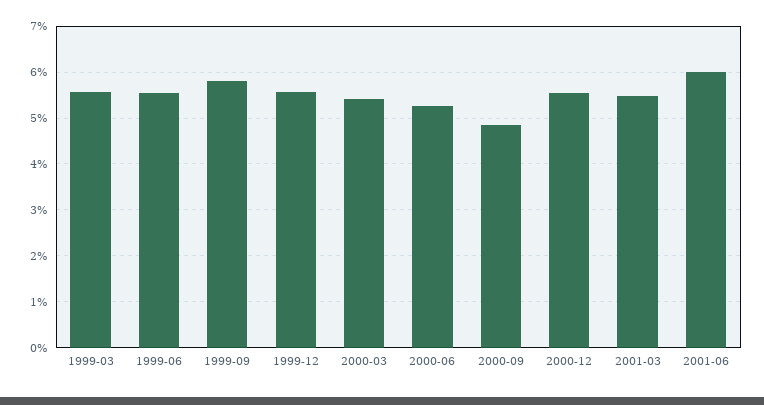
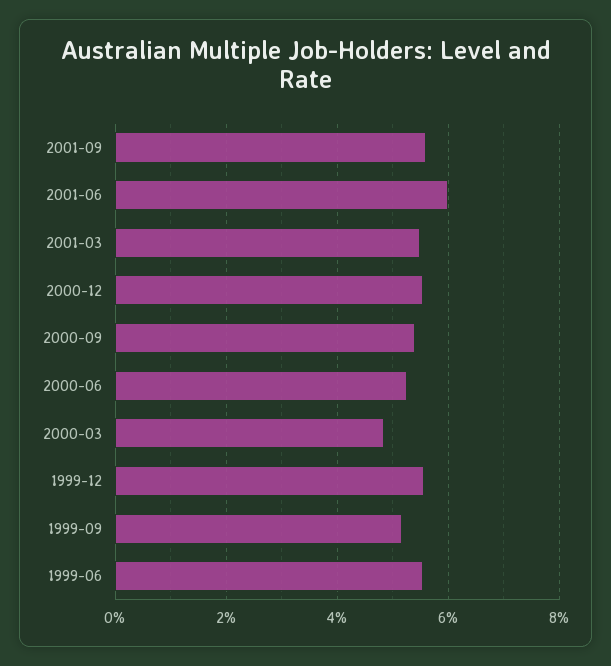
1999-03: 5.6 -> none
1999-09: 5.8 -> 5.2
2000-03: 5.4 -> 4.8
2000-09: 4.8 -> 5.4
2001-09: none -> 5.6

